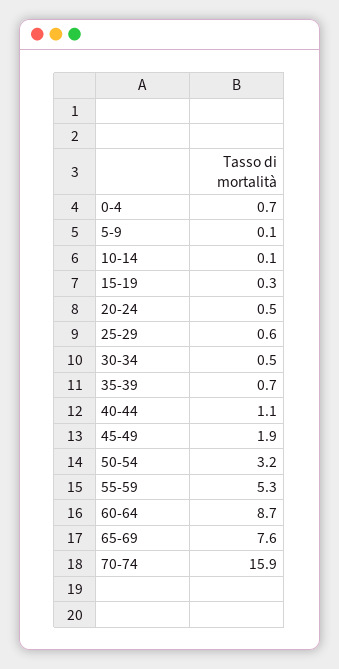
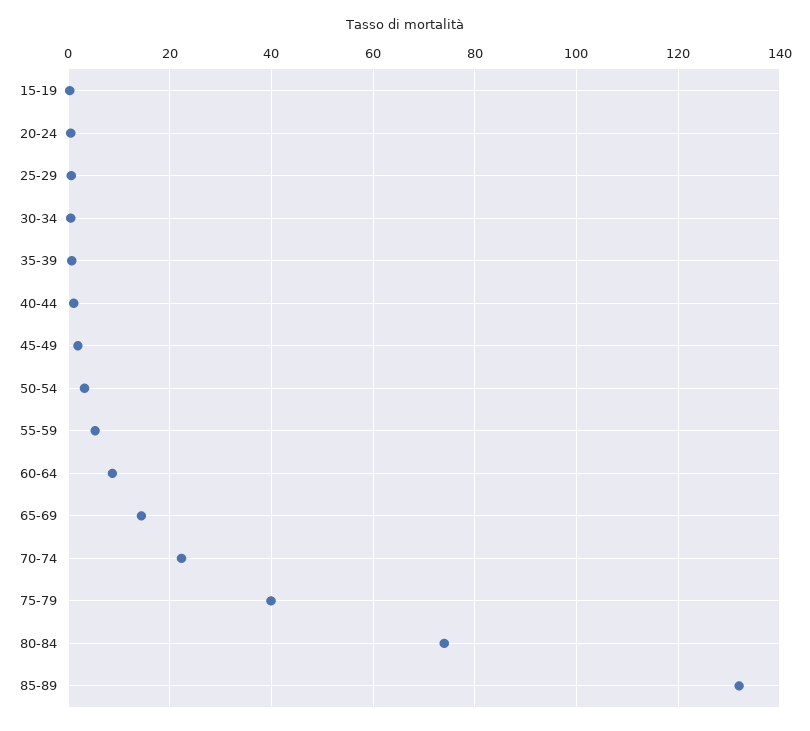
0-4: 0.7 -> none
5-9: 0.1 -> none
10-14: 0.1 -> none
65-69: 7.6 -> 14
70-74: 15.9 -> 22
75-79: none -> 40
80-84: none -> 74
85-89: none -> 132

